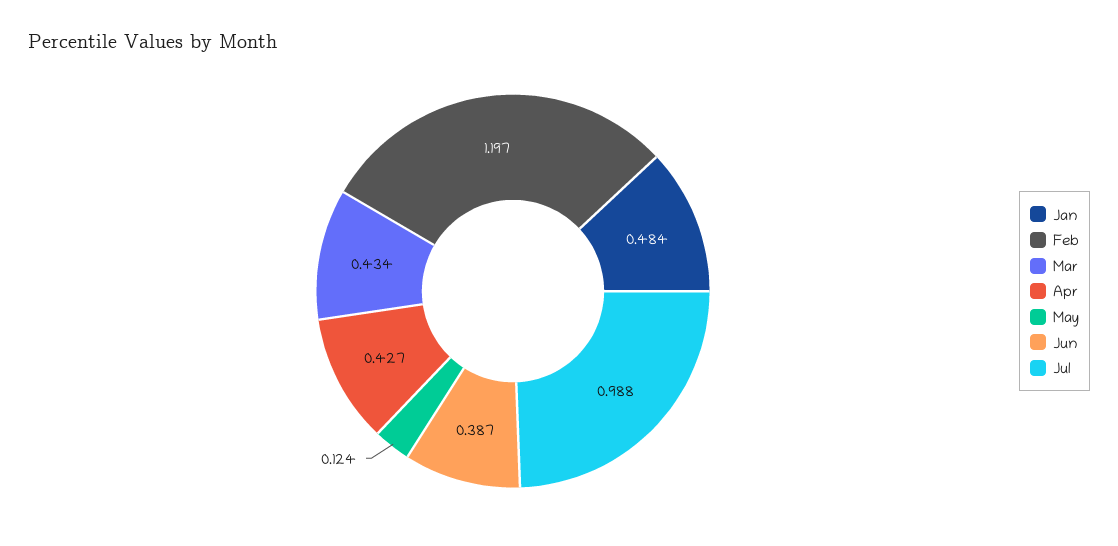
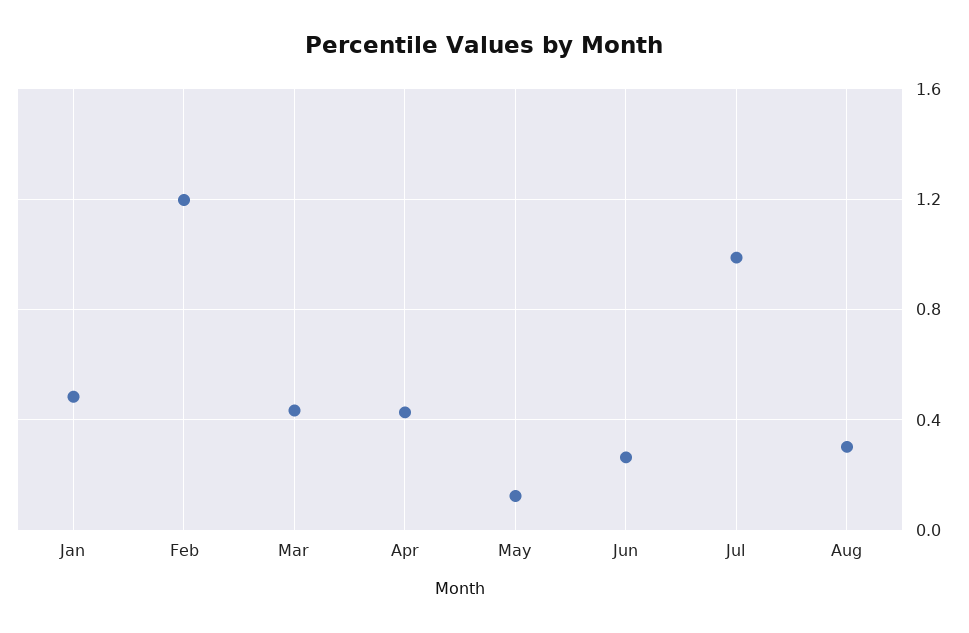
Jun: 0.387 -> 0.25
Aug: none -> 0.3

